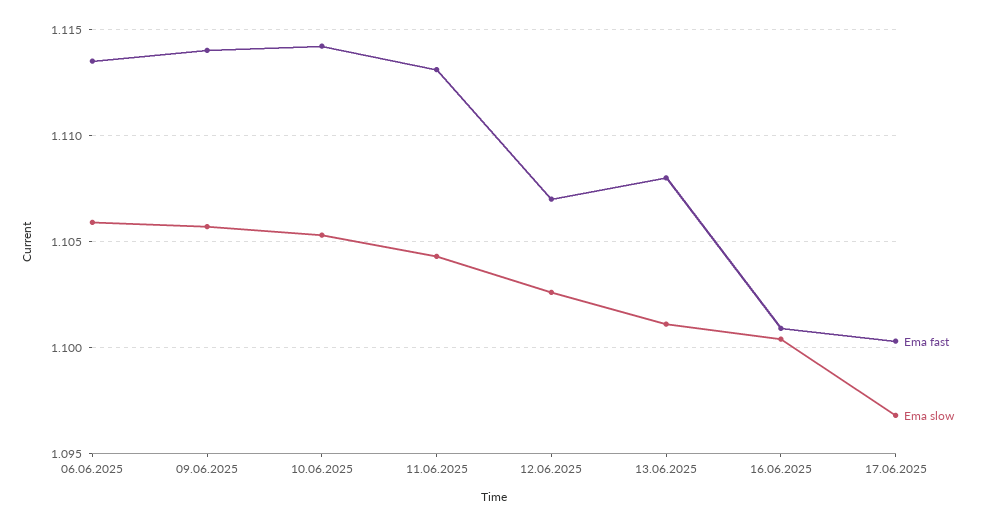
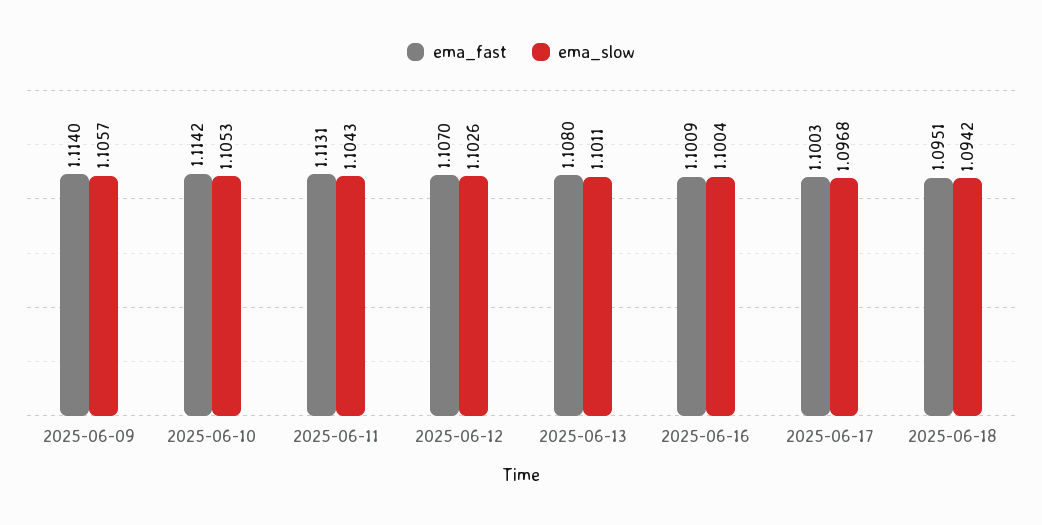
Ema fast, 06.06.2025: 1.1135 -> none
Ema slow, 06.06.2025: 1.106 -> none
Ema fast, 2025-06-18: none -> 1.0951
Ema slow, 2025-06-18: none -> 1.0942

